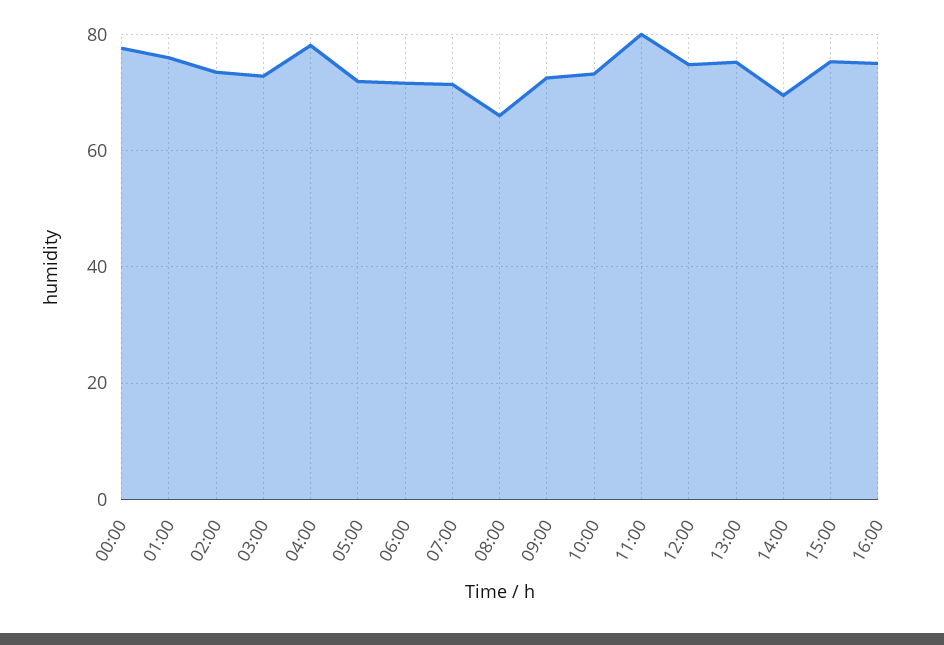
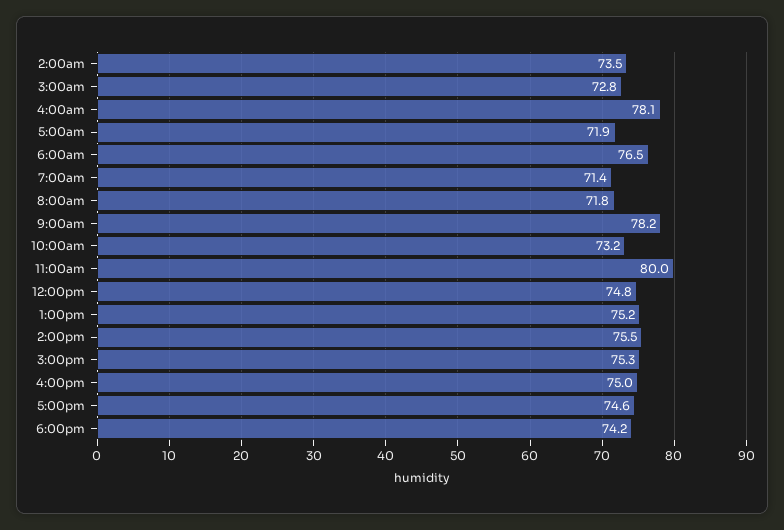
00:00: 78 -> none
01:00: 76 -> none
06:00: 72 -> 76.5
08:00: 66 -> 71.8
09:00: 72 -> 78.2
14:00: 70 -> 75.5
5:00pm: none -> 74.6
6:00pm: none -> 74.2

